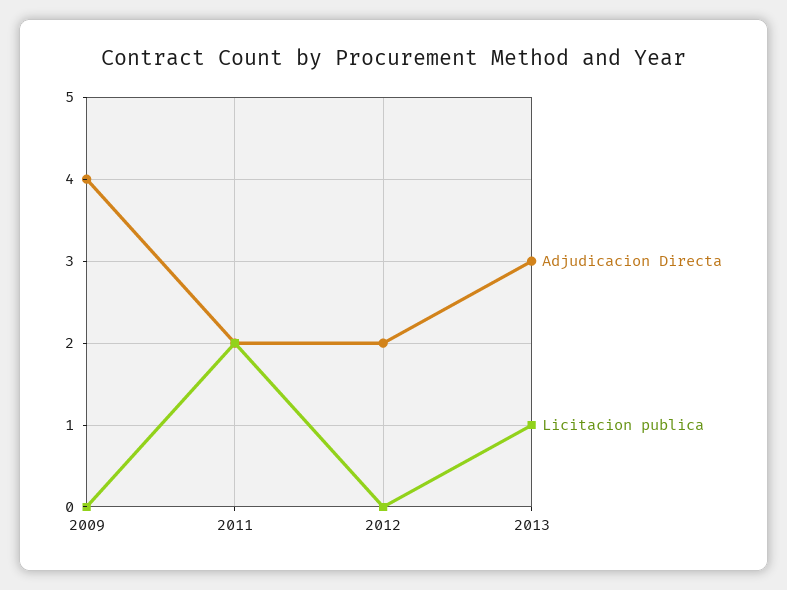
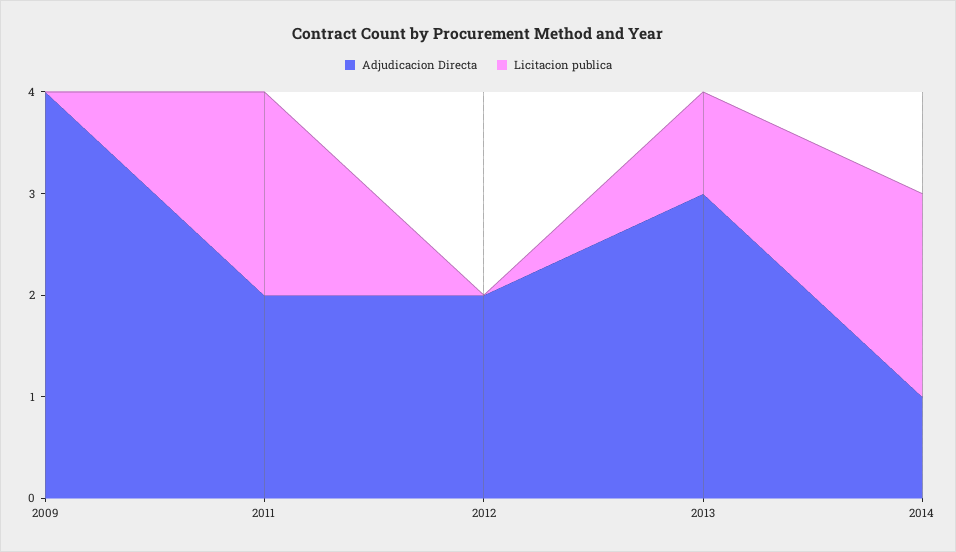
Adjudicacion Directa, 2014: none -> 1
Licitacion publica, 2014: none -> 2

